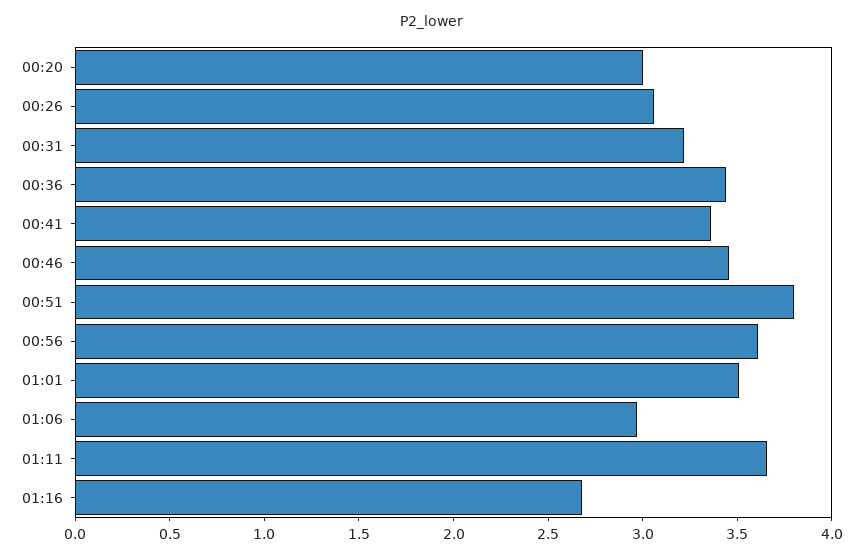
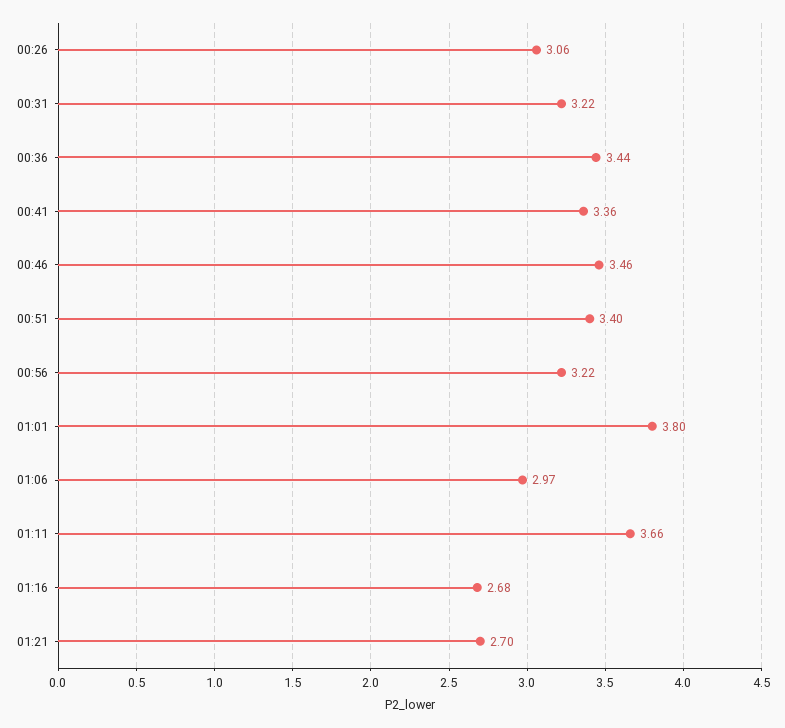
00:20: 3 -> none
00:51: 3.8 -> 3.4
00:56: 3.6 -> 3.22
01:01: 3.5 -> 3.8
01:21: none -> 2.7

